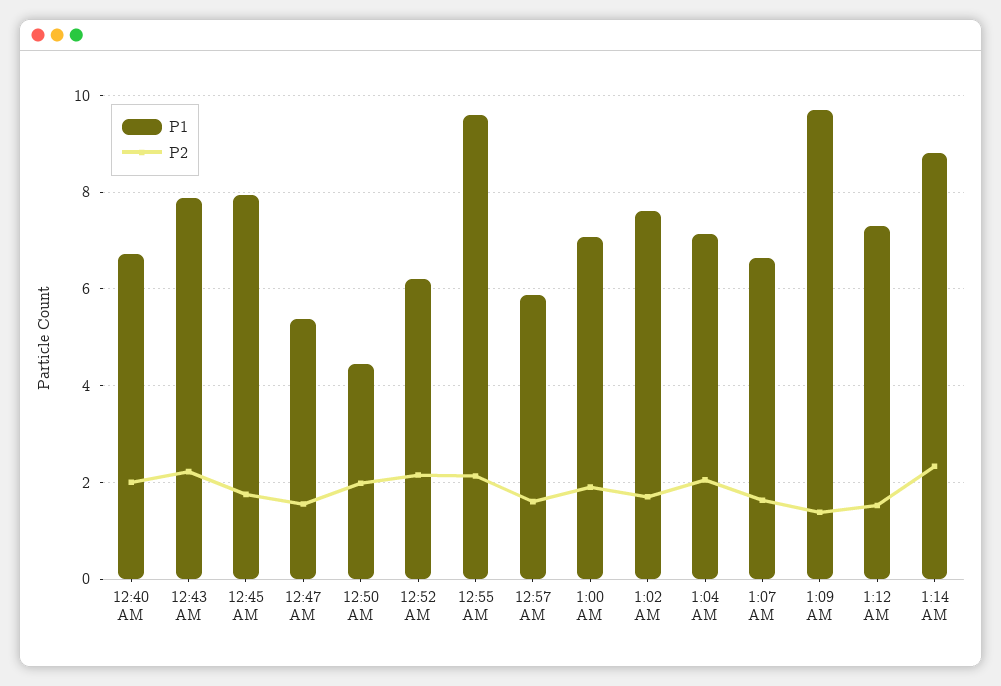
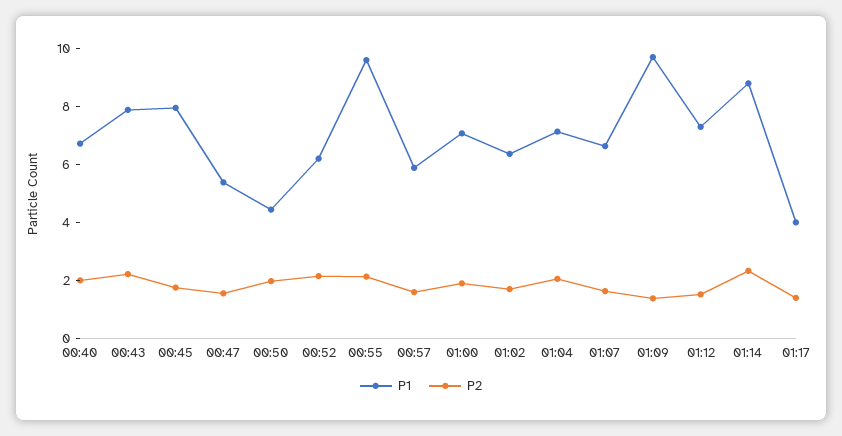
P1, 1:02 AM: 7.6 -> 6.5
P1, 01:17: none -> 4
P2, 01:17: none -> 1.5

